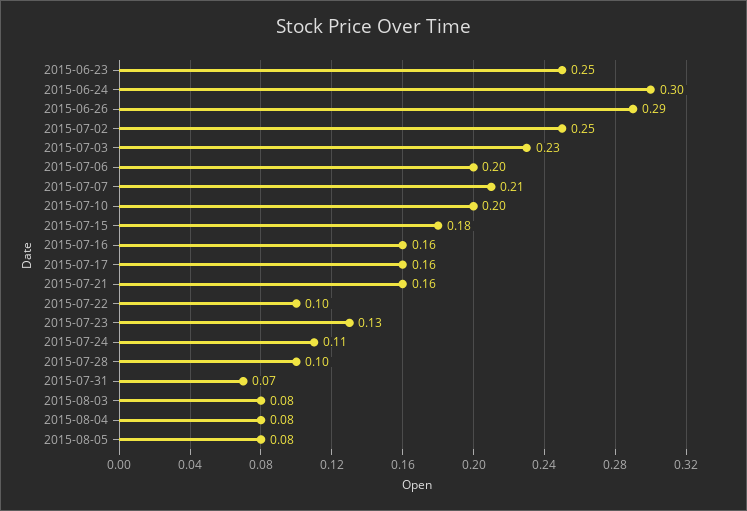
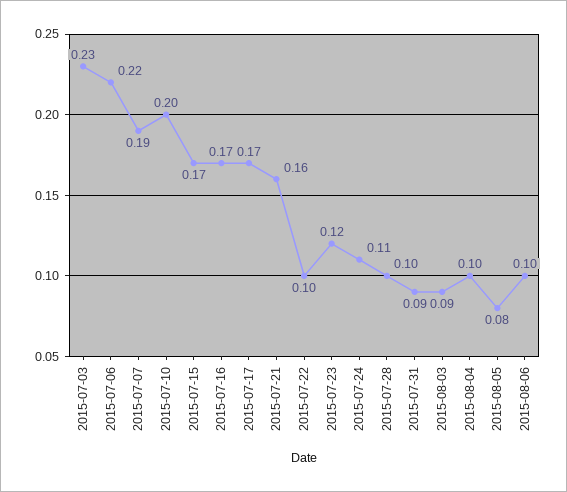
2015-06-23: 0.25 -> none
2015-06-24: 0.3 -> none
2015-06-26: 0.29 -> none
2015-07-02: 0.25 -> none
2015-07-06: 0.2 -> 0.22
2015-07-07: 0.21 -> 0.19
2015-07-15: 0.18 -> 0.17
2015-07-16: 0.16 -> 0.17
2015-07-17: 0.16 -> 0.17
2015-07-23: 0.13 -> 0.12
2015-07-31: 0.07 -> 0.09
2015-08-03: 0.08 -> 0.09
2015-08-04: 0.08 -> 0.1
2015-08-06: none -> 0.1

